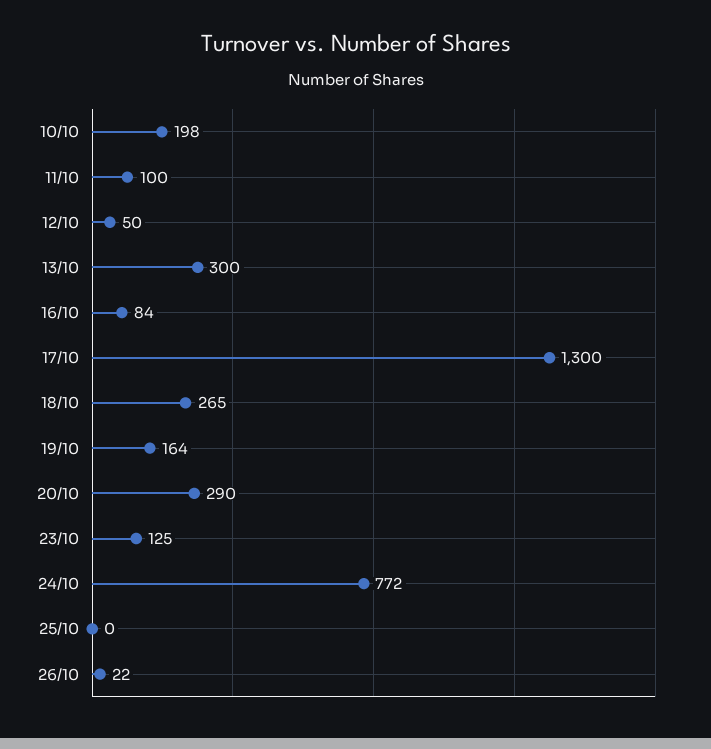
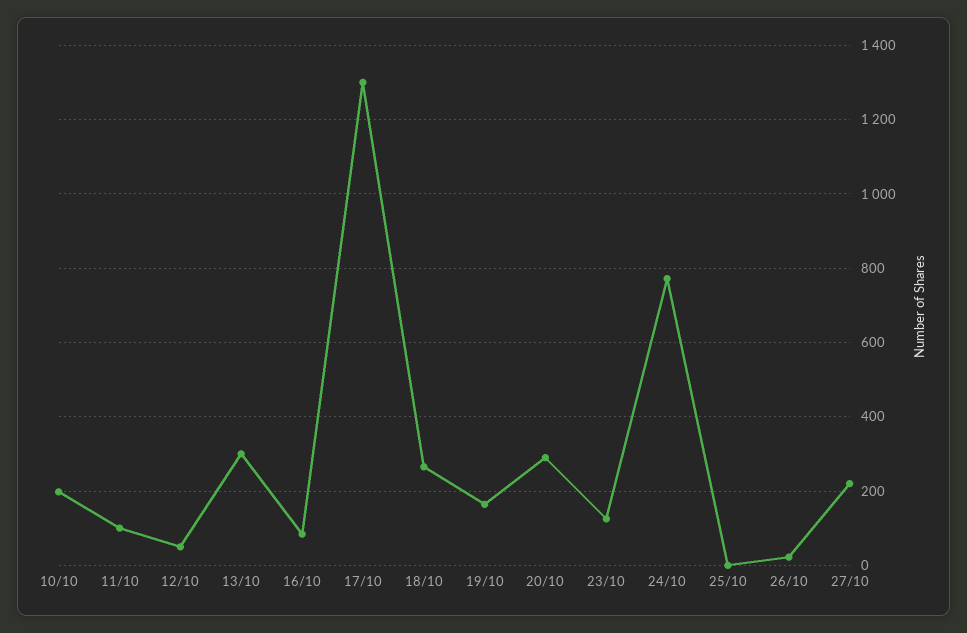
27/10: none -> 220

